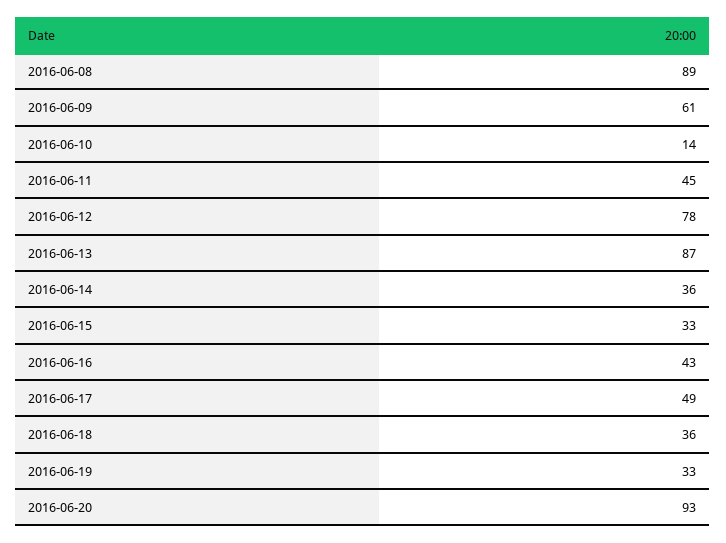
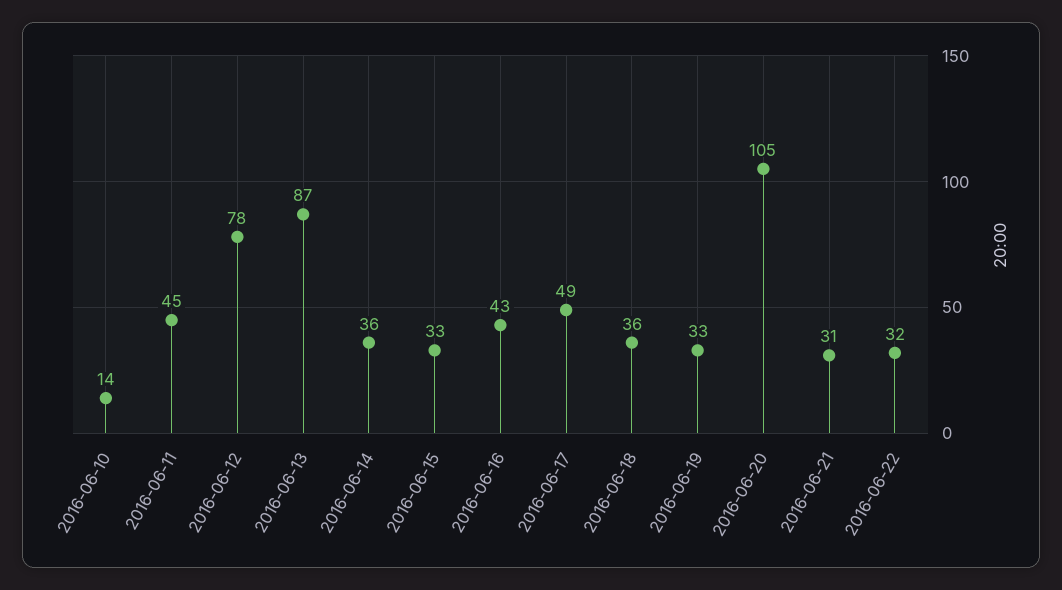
2016-06-08: 89 -> none
2016-06-09: 61 -> none
2016-06-20: 93 -> 105
2016-06-21: none -> 31
2016-06-22: none -> 32

